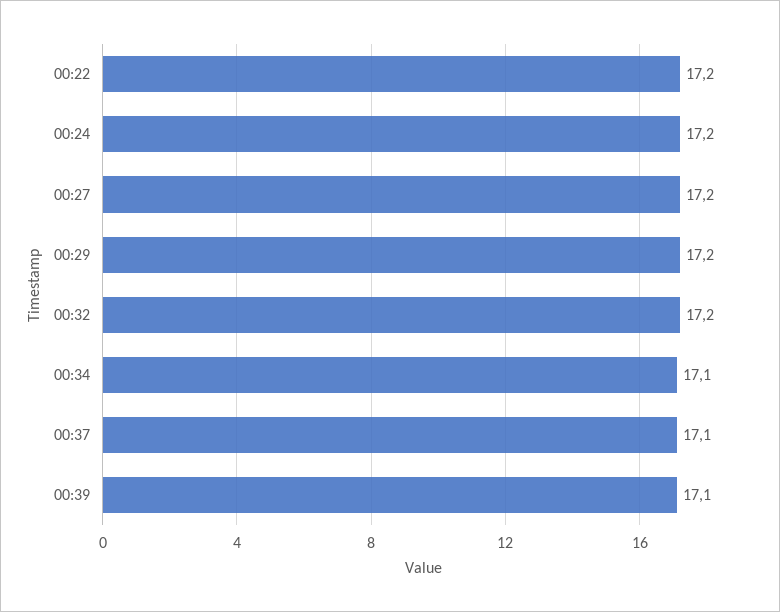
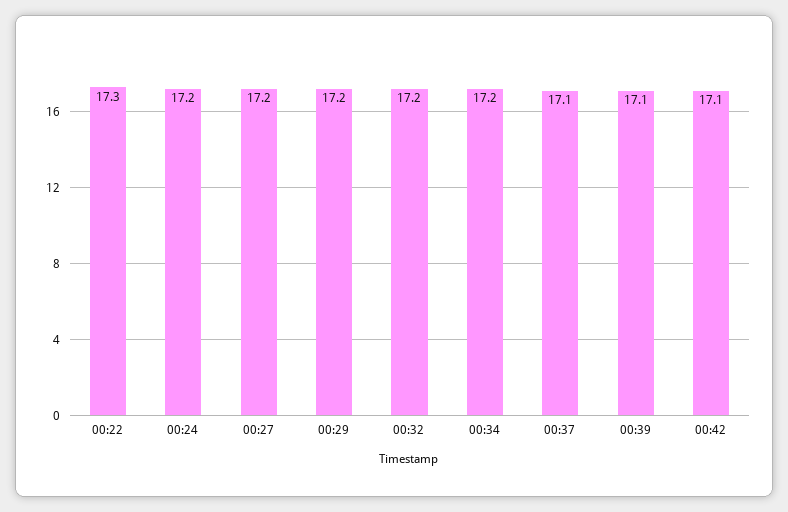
00:22: 17.2 -> 17.3
00:34: 17.1 -> 17.2
00:42: none -> 17.1

